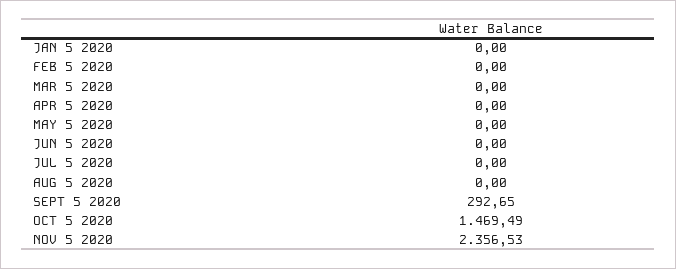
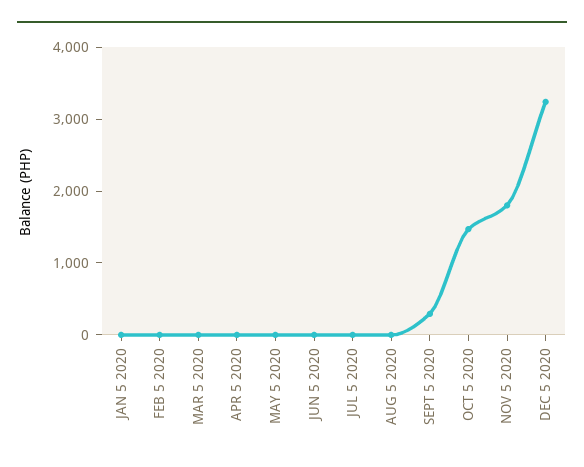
NOV 5 2020: 2356.53 -> 1800
DEC 5 2020: none -> 3200

